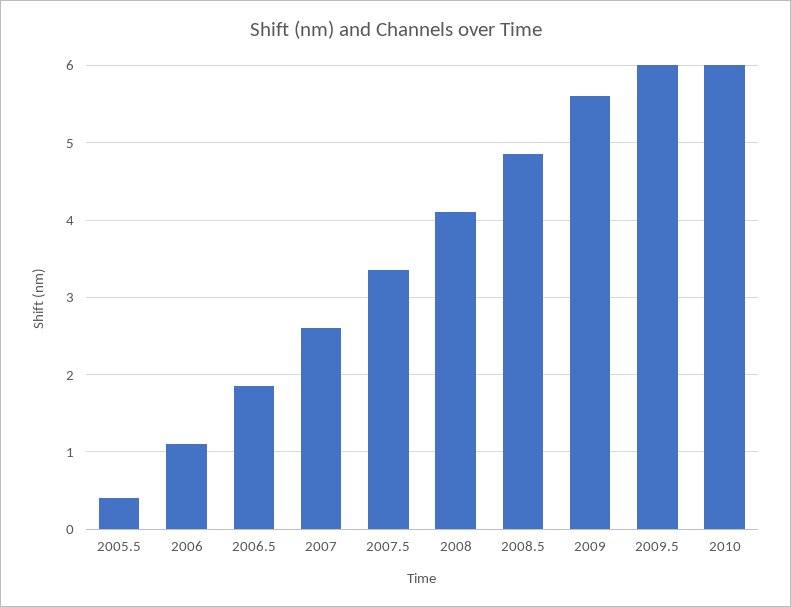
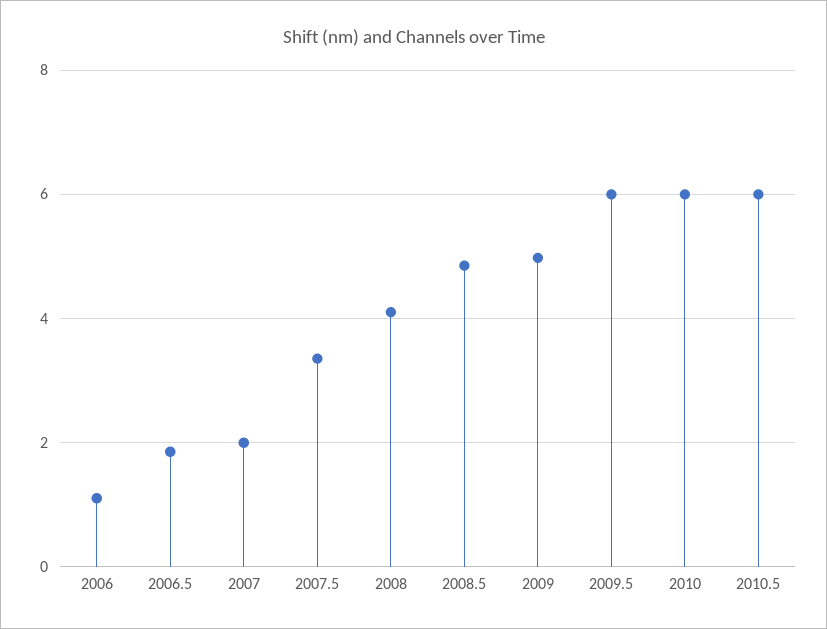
2005.5: 0.4 -> none
2007: 2.6 -> 2
2009: 5.6 -> 5
2010.5: none -> 6

